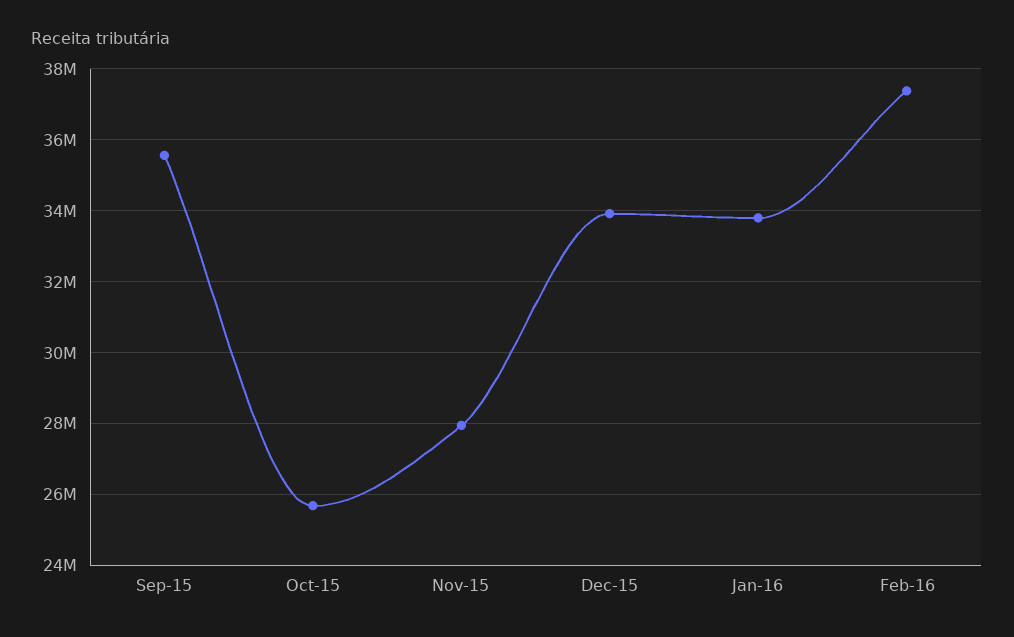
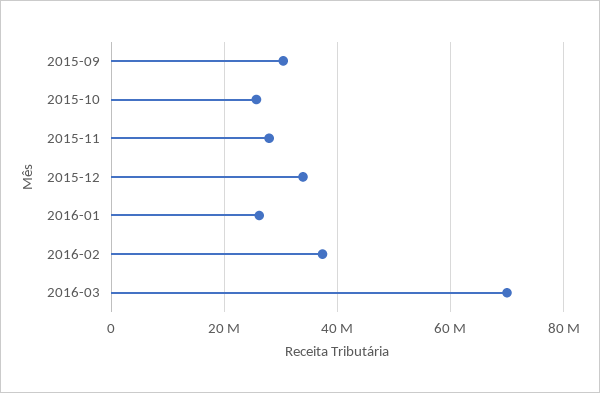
Sep-15: 35600000 -> 30000000
Jan-16: 33800000 -> 26000000
2016-03: none -> 70000000

